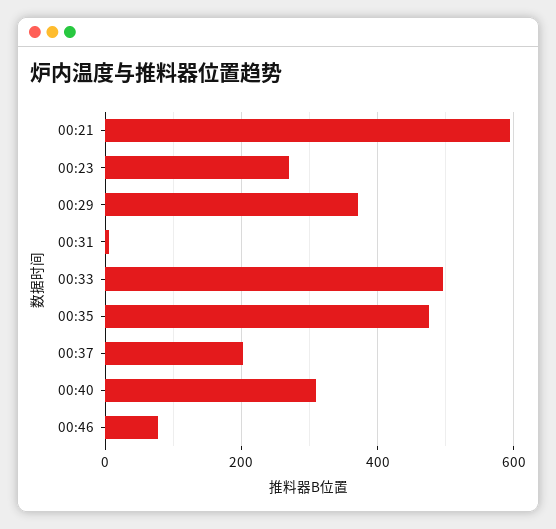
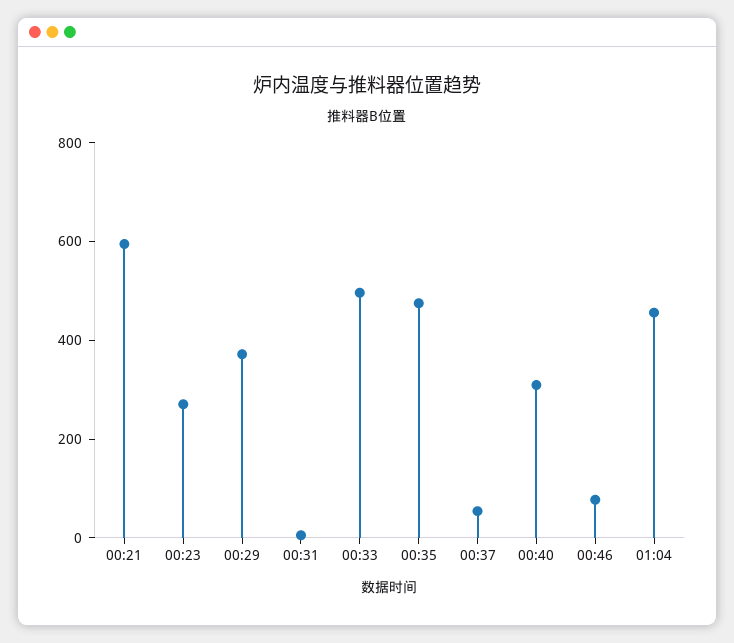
00:37: 200 -> 50
01:04: none -> 450

